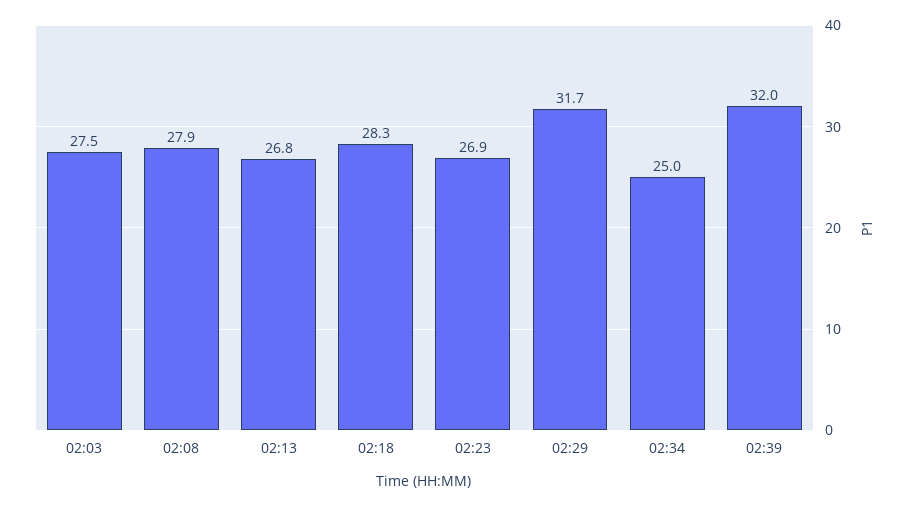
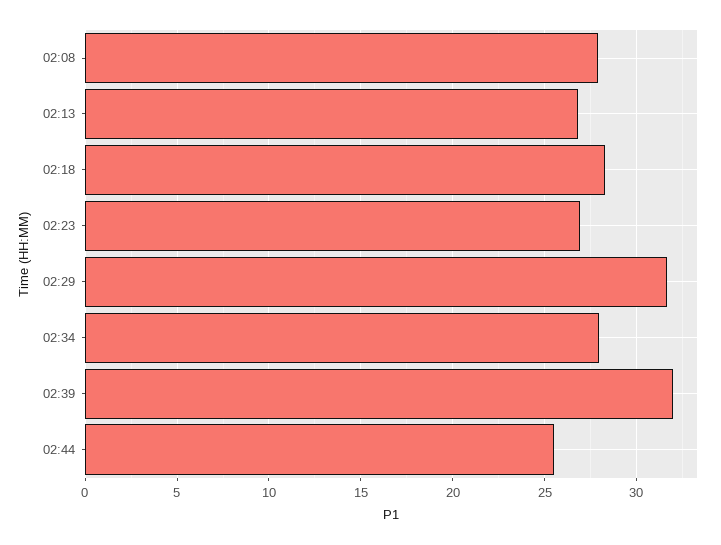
02:03: 27.5 -> none
02:34: 25 -> 28
02:44: none -> 25.5

